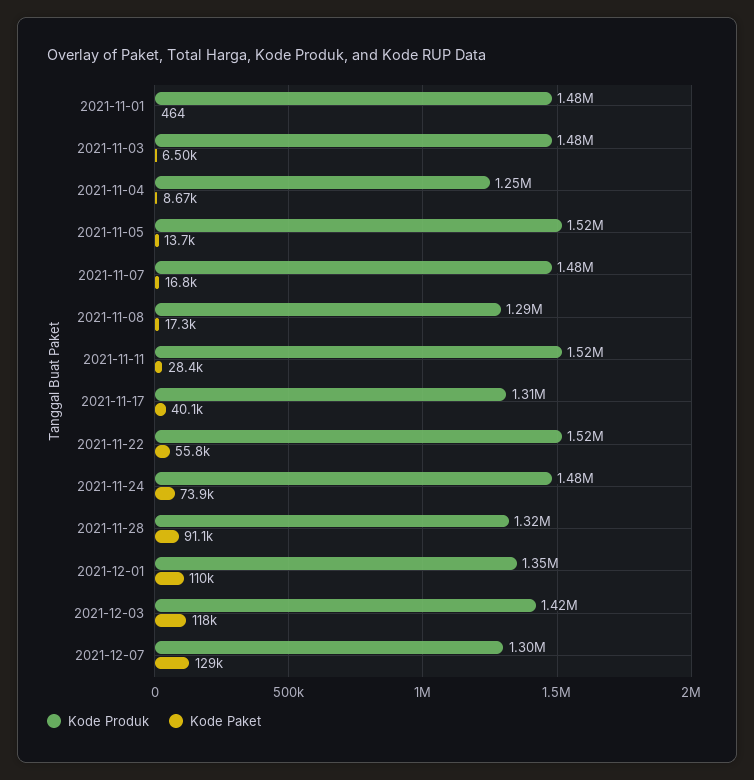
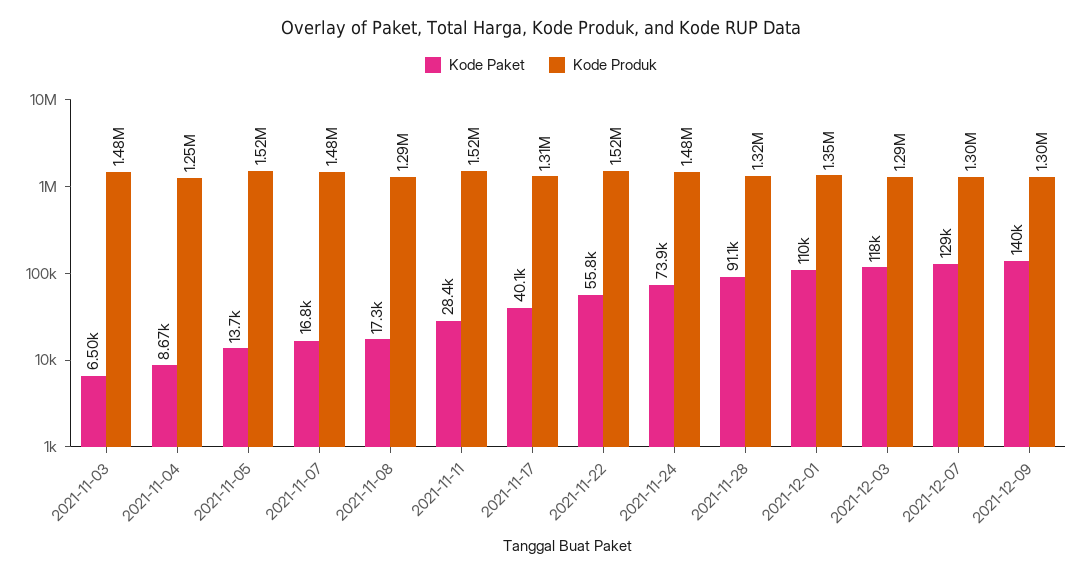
Kode Produk, 2021-11-01: 1480000 -> none
Kode Paket, 2021-11-01: 464 -> none
Kode Produk, 2021-12-03: 1420000 -> 1290000
Kode Paket, 2021-12-09: none -> 140000
Kode Produk, 2021-12-09: none -> 1300000

